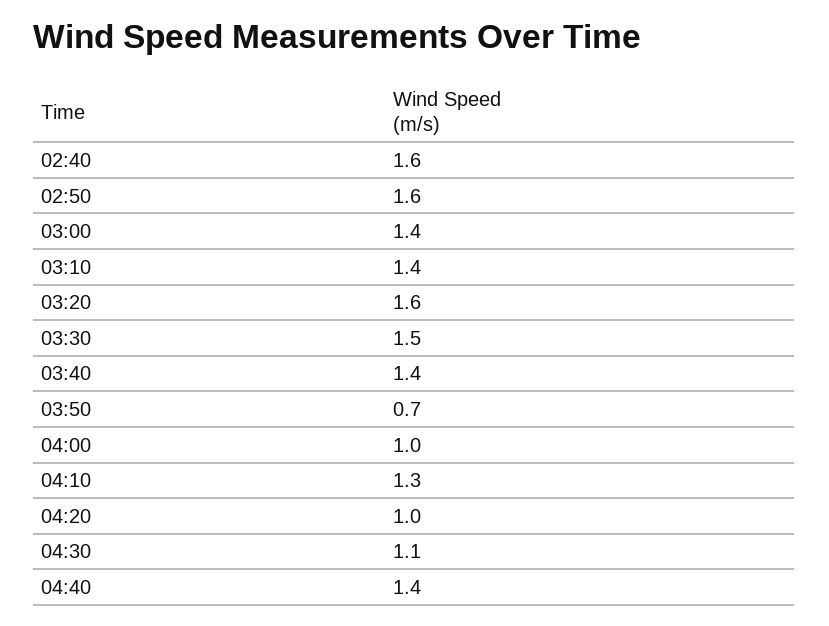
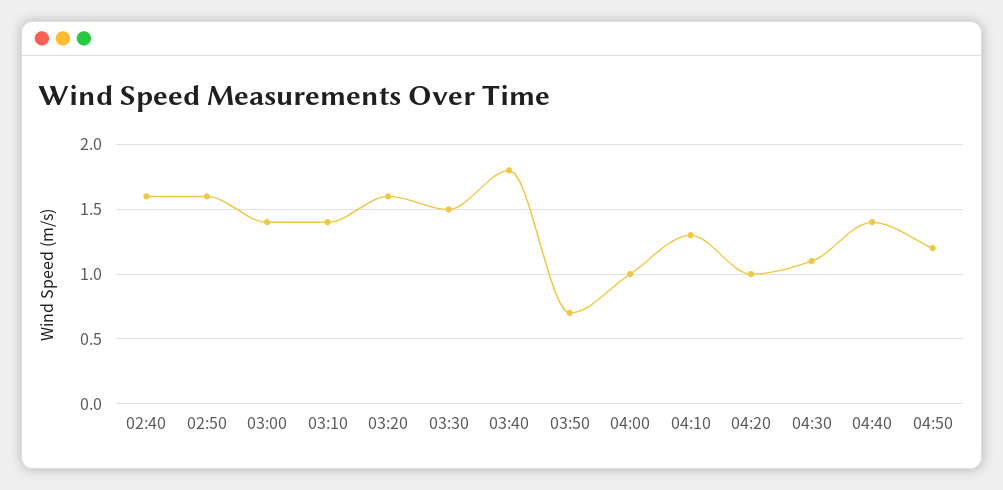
03:40: 1.4 -> 1.8
04:50: none -> 1.2

